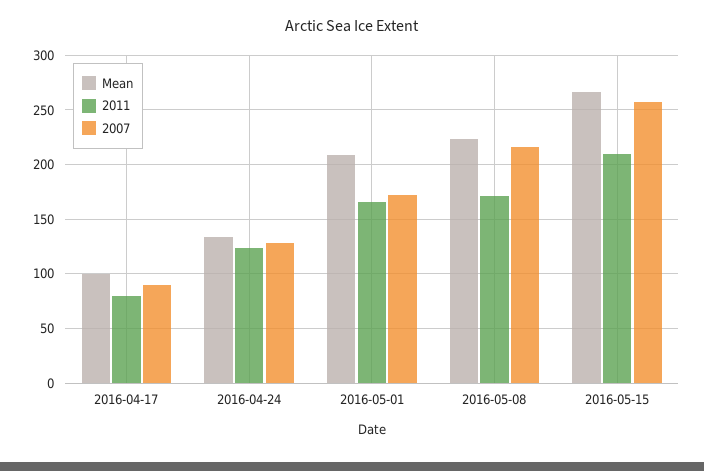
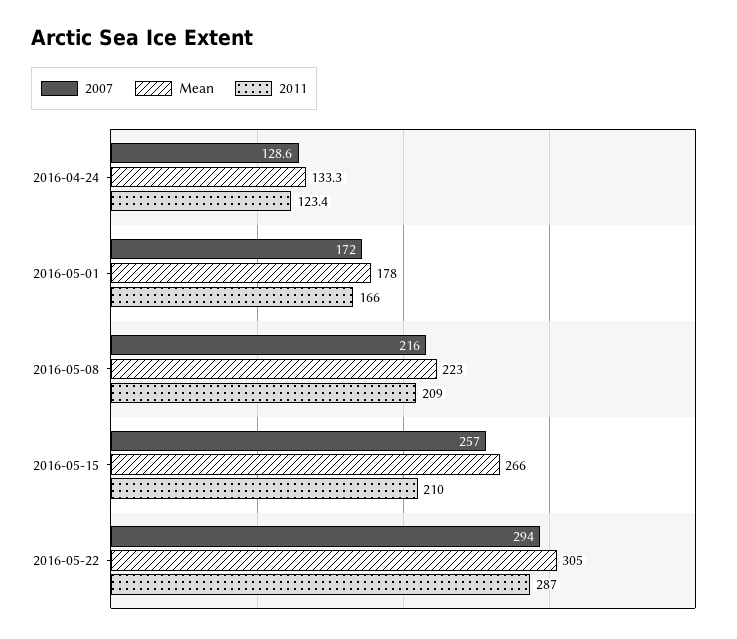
Mean, 2016-04-17: 100 -> none
2011, 2016-04-17: 80 -> none
2007, 2016-04-17: 90 -> none
Mean, 2016-05-01: 210 -> 178
2011, 2016-05-08: 170 -> 209
2007, 2016-05-22: none -> 294
Mean, 2016-05-22: none -> 305
2011, 2016-05-22: none -> 287

